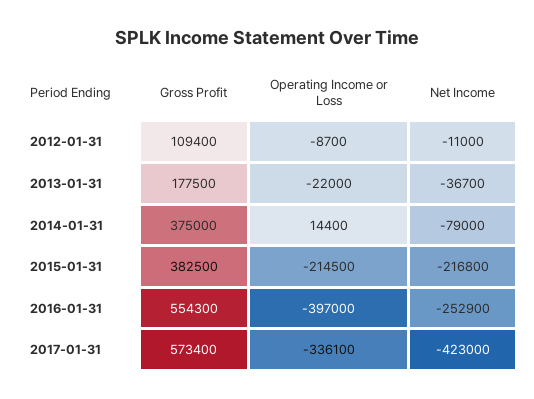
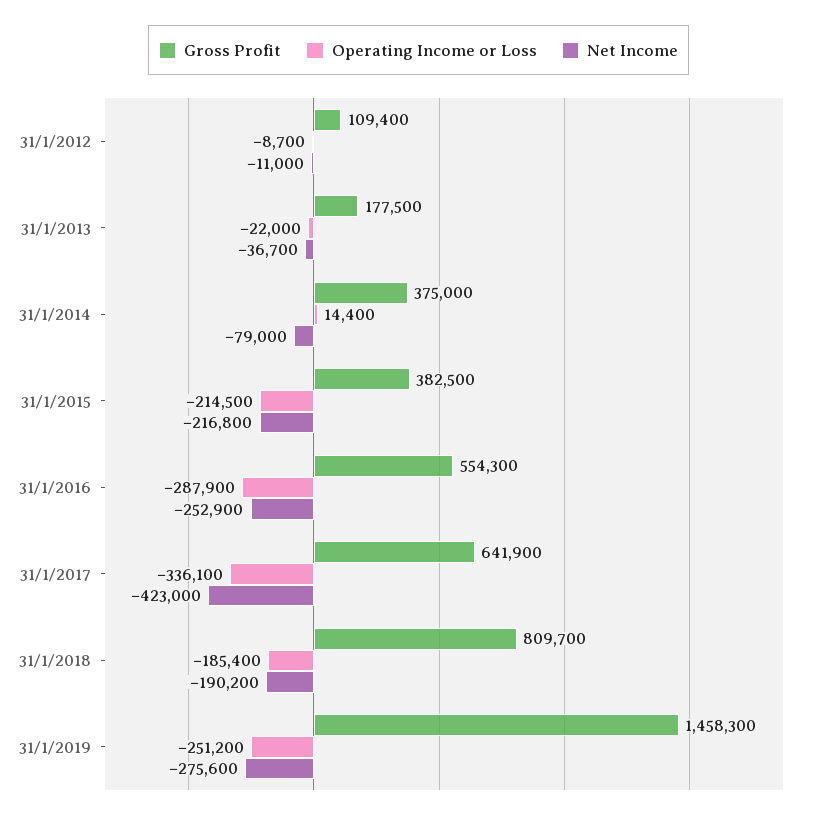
Operating Income or Loss, 2016-01-31: -397000 -> -287900
Gross Profit, 2017-01-31: 573400 -> 641900
Gross Profit, 31/1/2018: none -> 809700
Operating Income or Loss, 31/1/2018: none -> -185400
Net Income, 31/1/2018: none -> -190200
Gross Profit, 31/1/2019: none -> 1458300
Operating Income or Loss, 31/1/2019: none -> -251200
Net Income, 31/1/2019: none -> -275600

